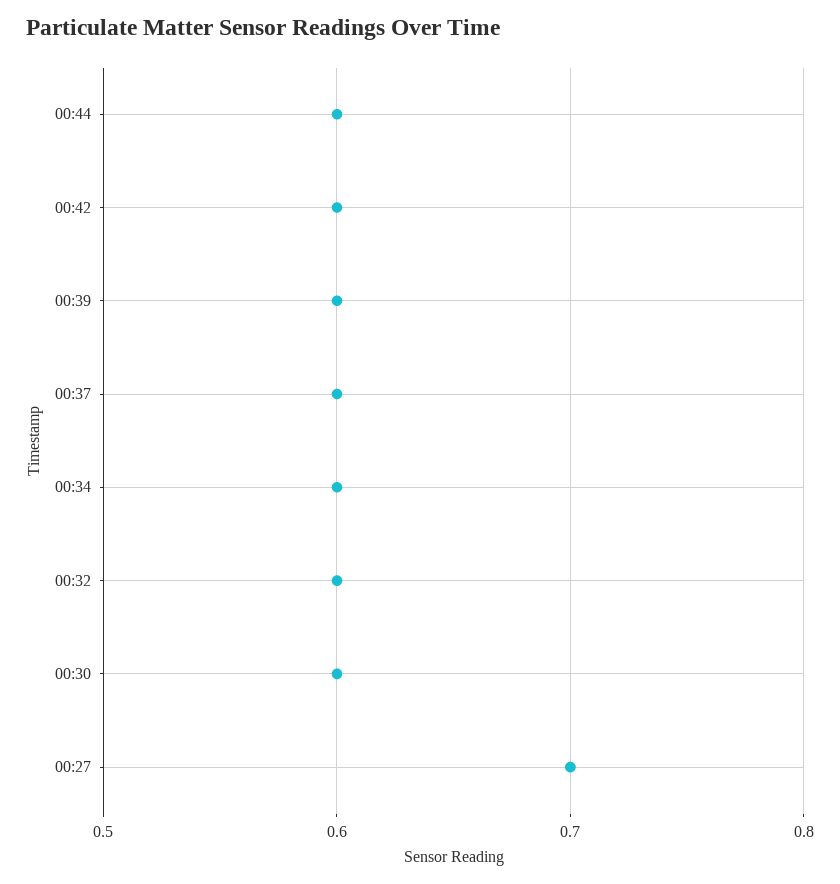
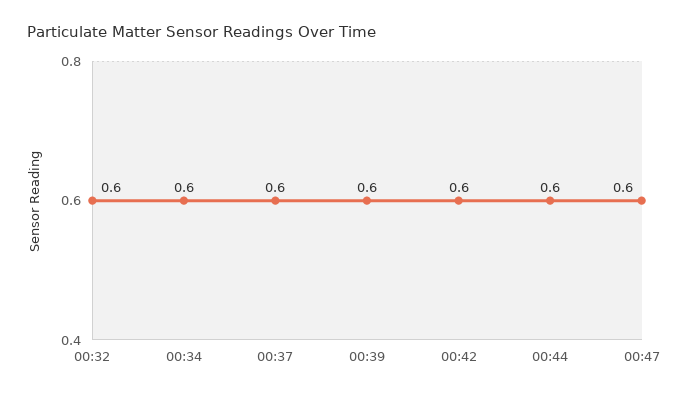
00:30: 0.6 -> none
00:27: 0.7 -> none
00:47: none -> 0.6

